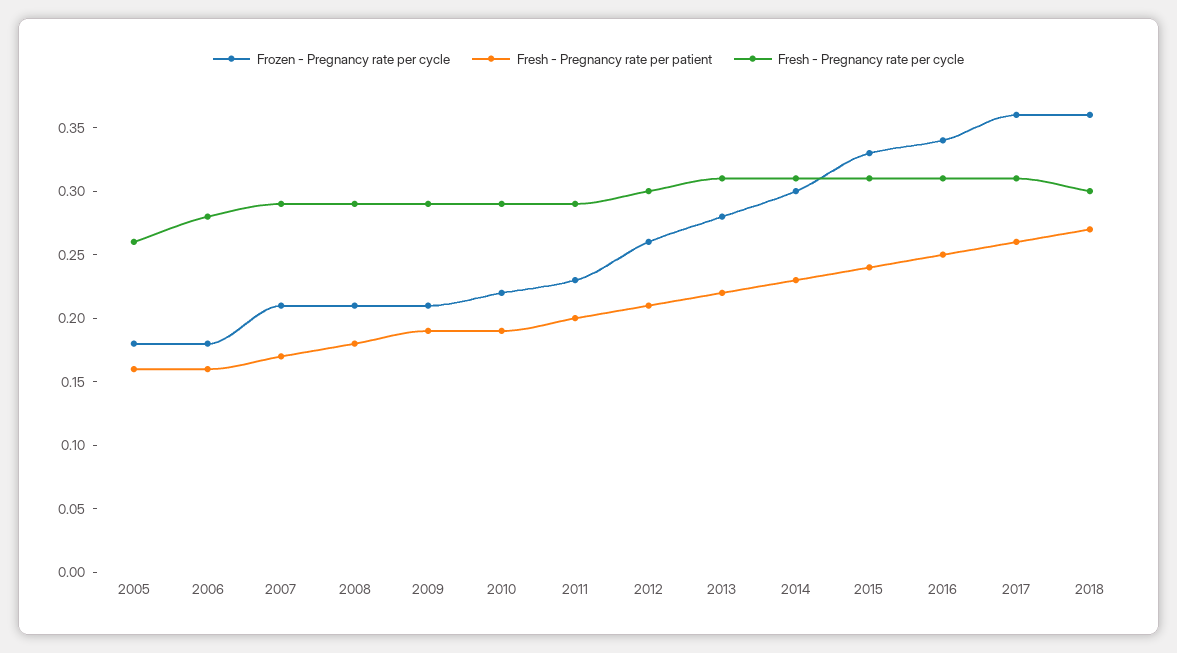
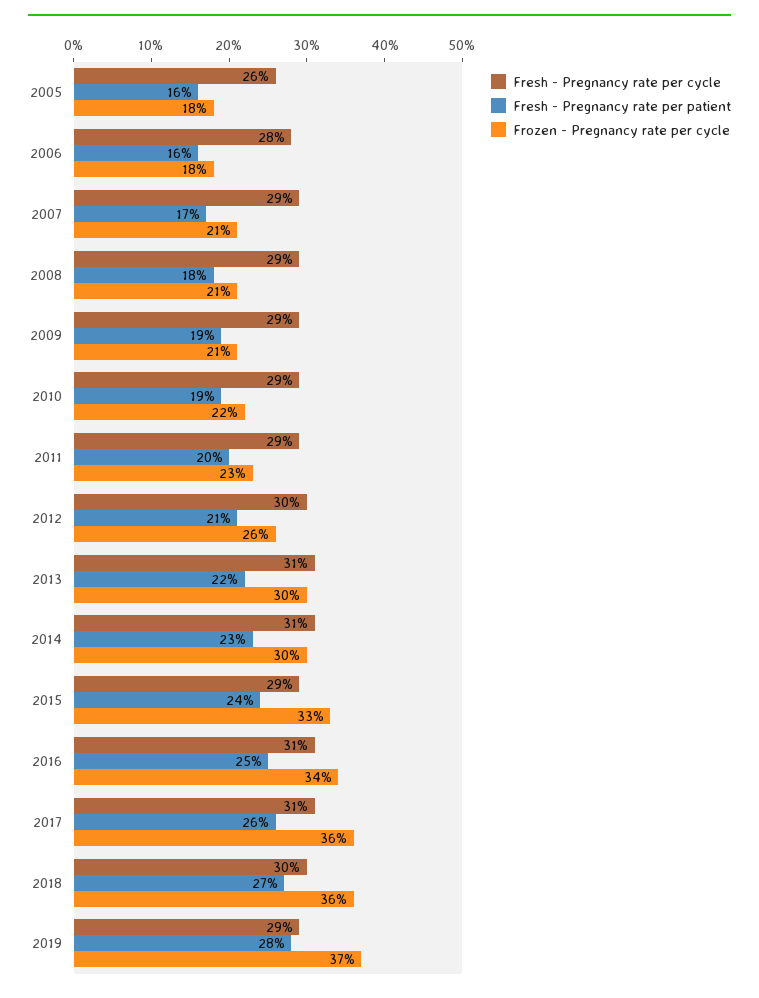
Frozen - Pregnancy rate per cycle, 2013: 0.28 -> 0.3
Fresh - Pregnancy rate per cycle, 2015: 0.31 -> 0.29
Fresh - Pregnancy rate per cycle, 2019: none -> 0.29
Fresh - Pregnancy rate per patient, 2019: none -> 0.28
Frozen - Pregnancy rate per cycle, 2019: none -> 0.37

